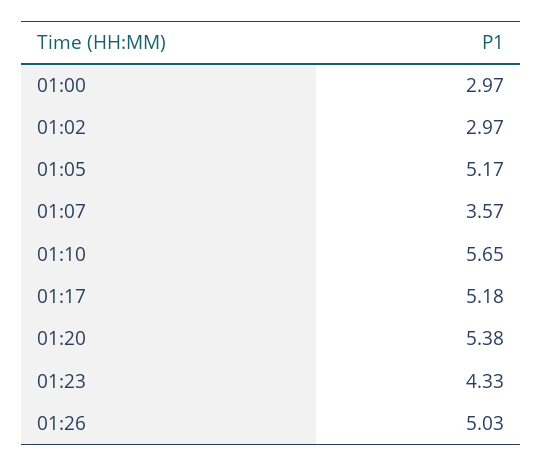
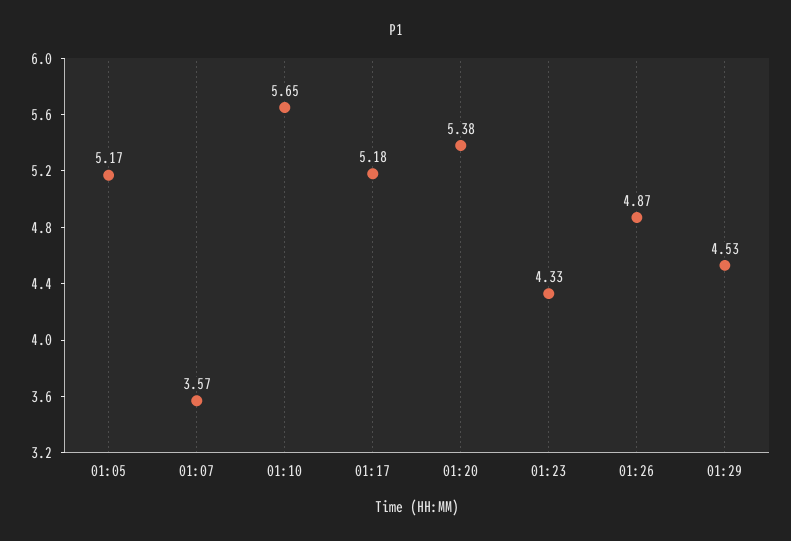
01:00: 2.97 -> none
01:02: 2.97 -> none
01:26: 5.03 -> 4.87
01:29: none -> 4.53

